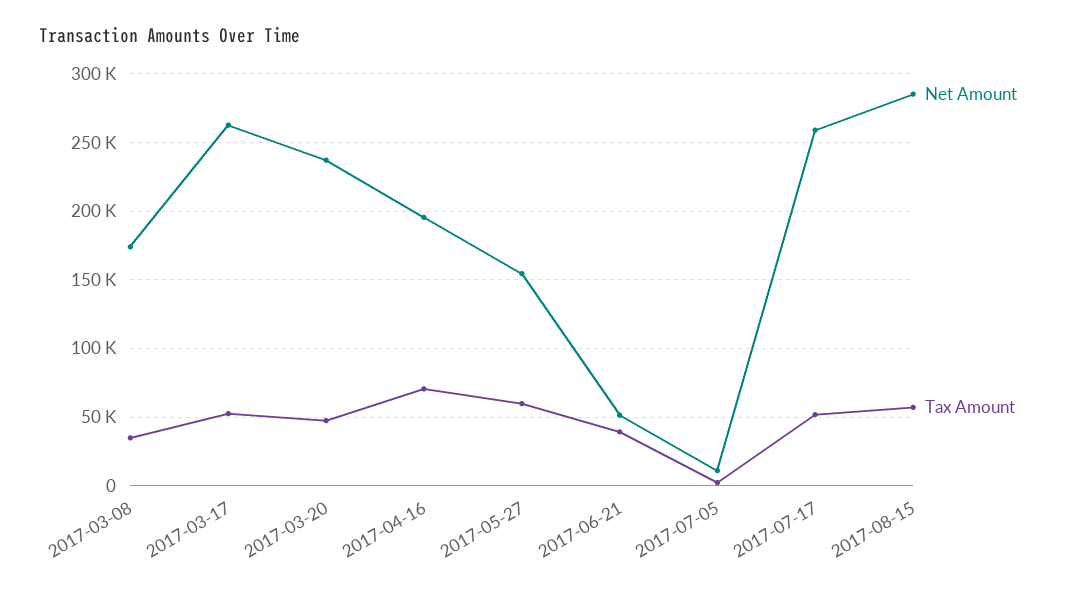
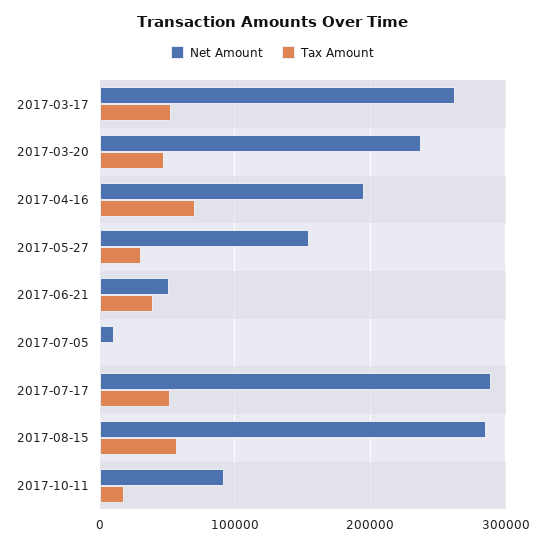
Net Amount, 2017-03-08: 175000 -> none
Tax Amount, 2017-03-08: 35000 -> none
Tax Amount, 2017-05-27: 60000 -> 30000
Net Amount, 2017-07-17: 260000 -> 290000
Net Amount, 2017-10-11: none -> 90000
Tax Amount, 2017-10-11: none -> 20000

